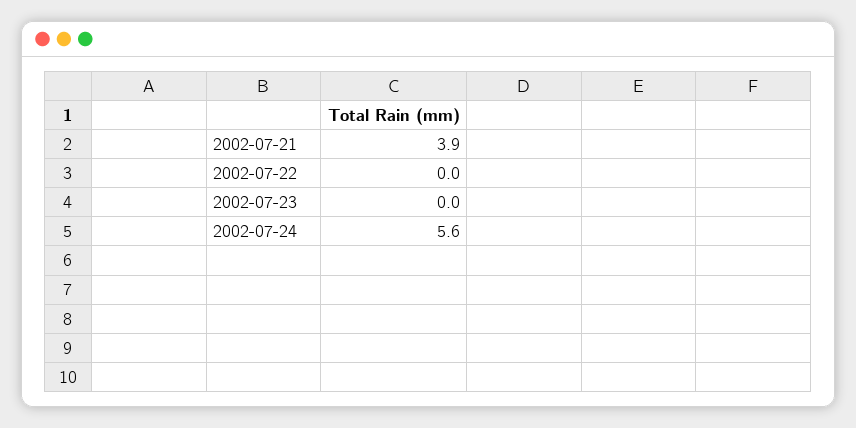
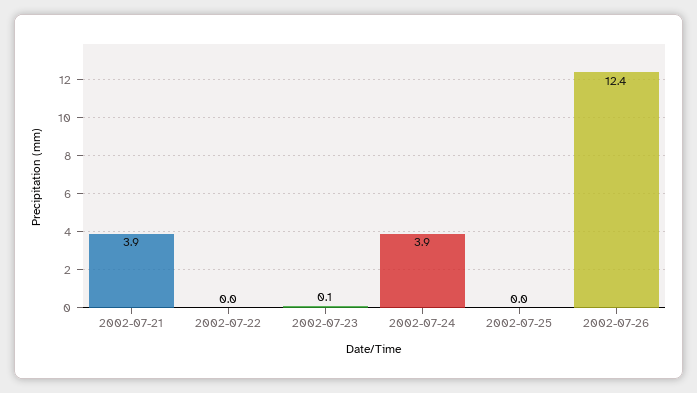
2002-07-23: 0 -> 0.1
2002-07-24: 5.6 -> 3.9
2002-07-25: none -> 0
2002-07-26: none -> 12.4

